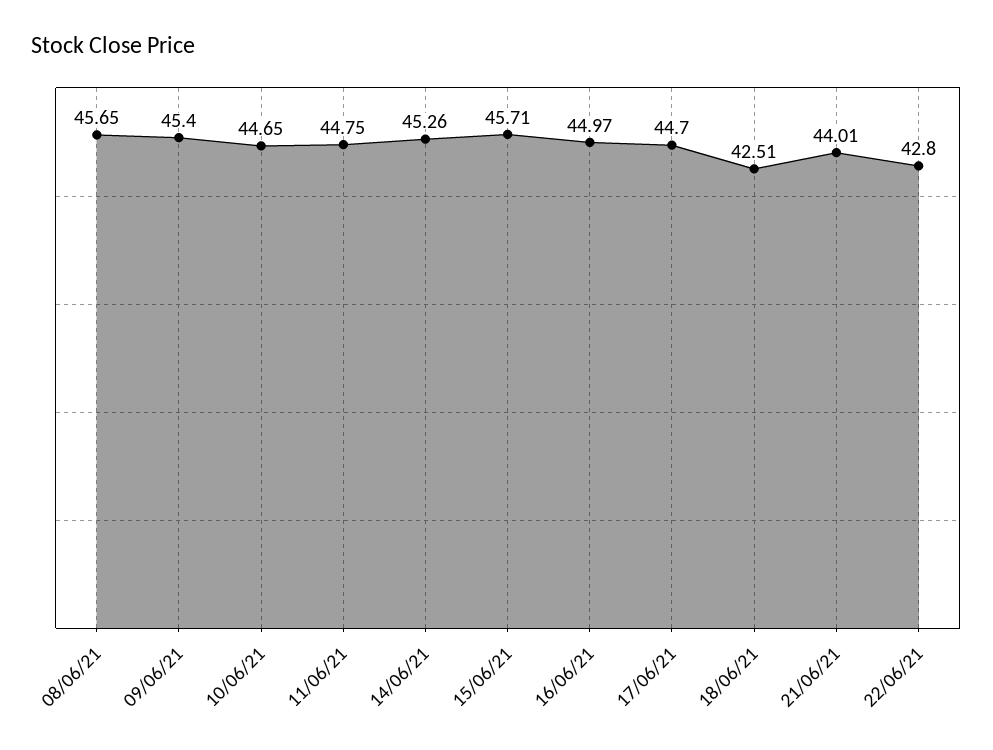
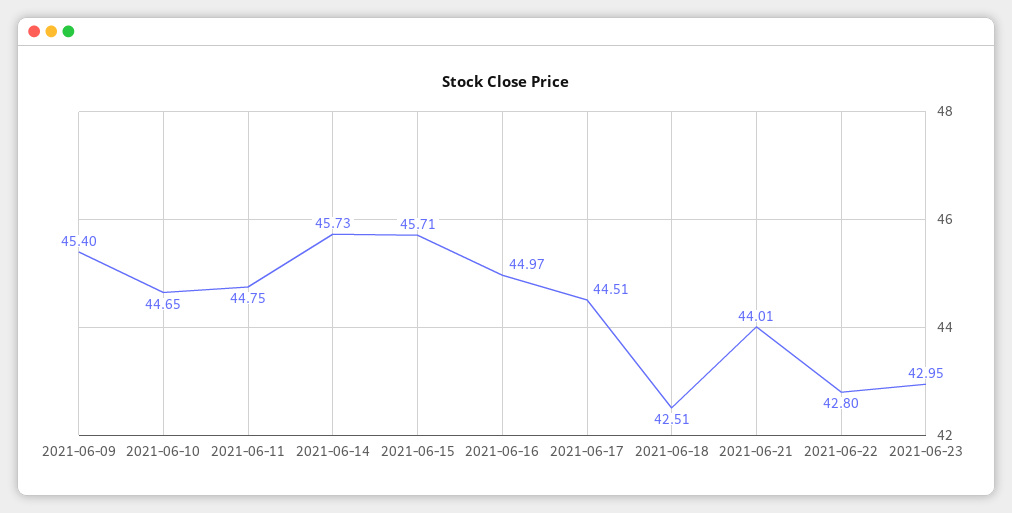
08/06/21: 45.65 -> none
14/06/21: 45.26 -> 45.73
17/06/21: 44.7 -> 44.51
2021-06-23: none -> 42.95

